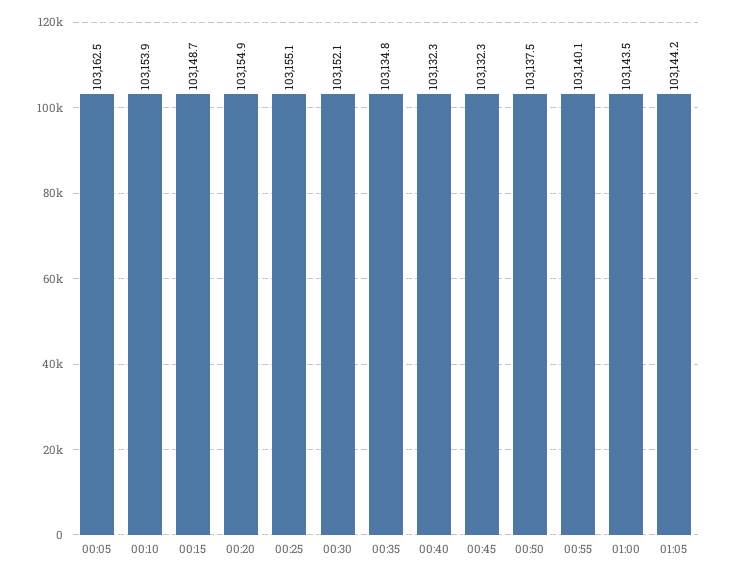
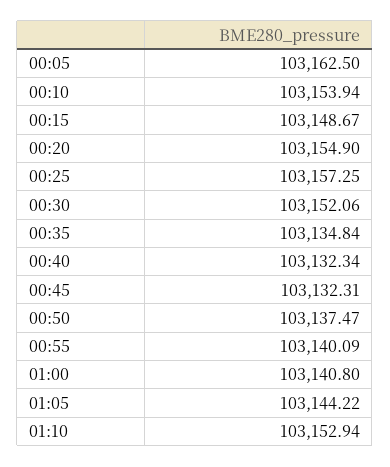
00:25: 103155.1 -> 103157.25
01:00: 103143.5 -> 103140.8
01:10: none -> 103152.94

